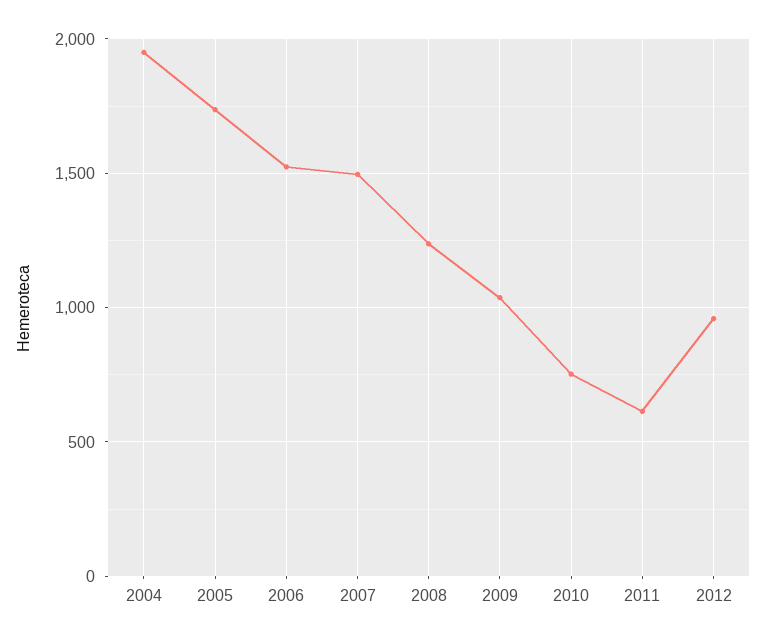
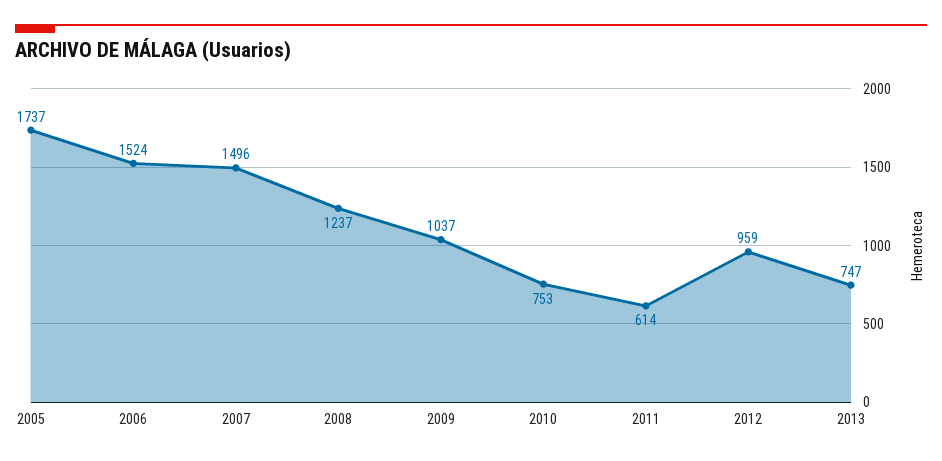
2004: 1950 -> none
2013: none -> 747

